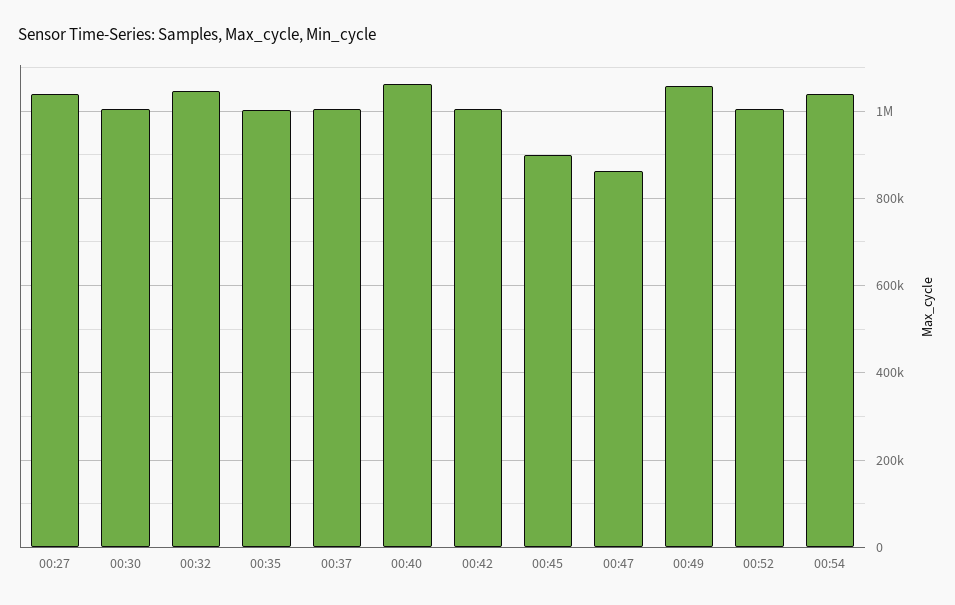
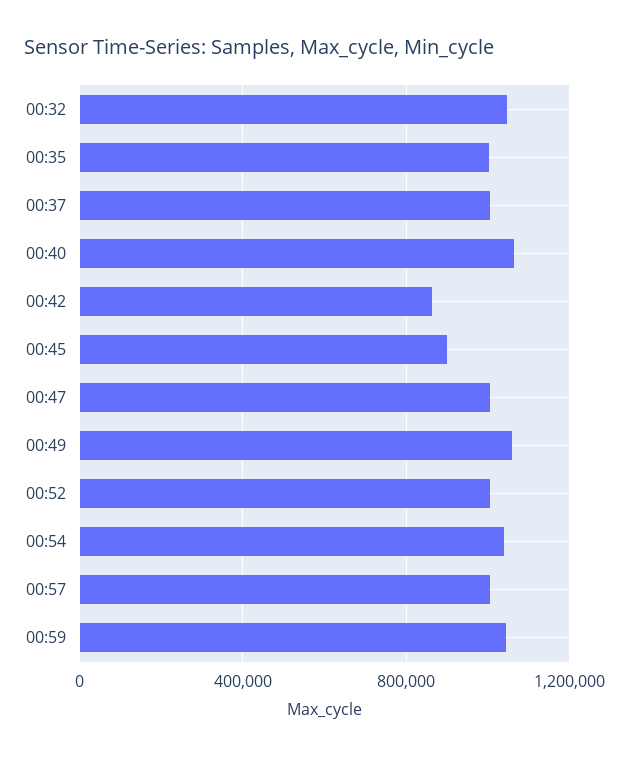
00:27: 1040000 -> none
00:30: 1000000 -> none
00:42: 1000000 -> 850000
00:47: 860000 -> 1000000
00:57: none -> 1000000
00:59: none -> 1050000

